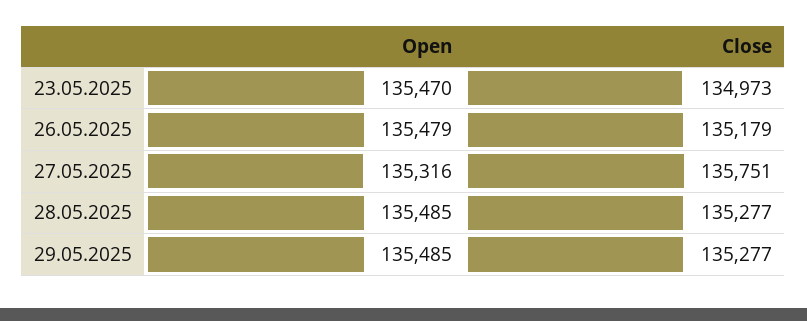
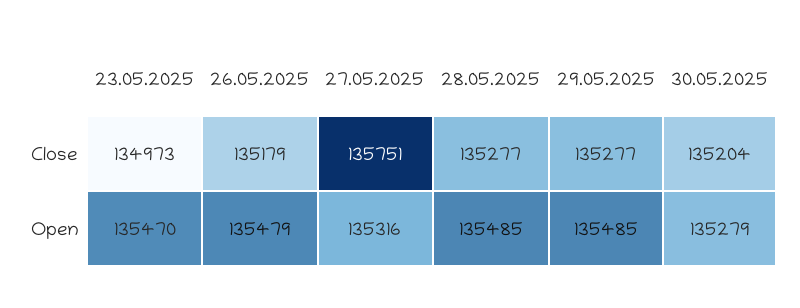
Close, 30.05.2025: none -> 135204
Open, 30.05.2025: none -> 135279

